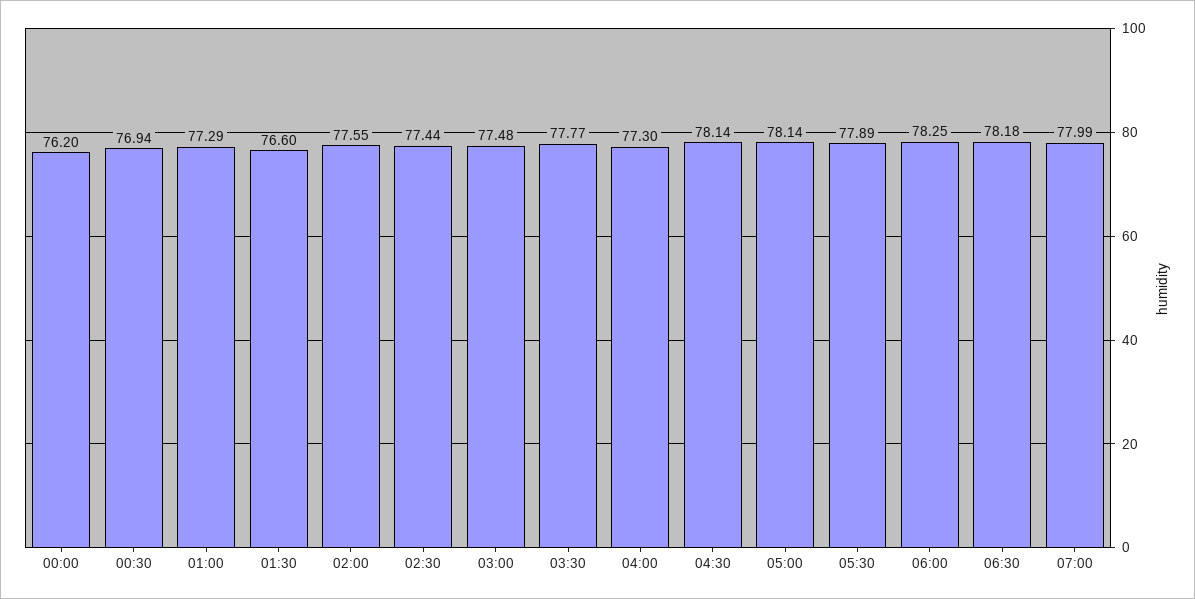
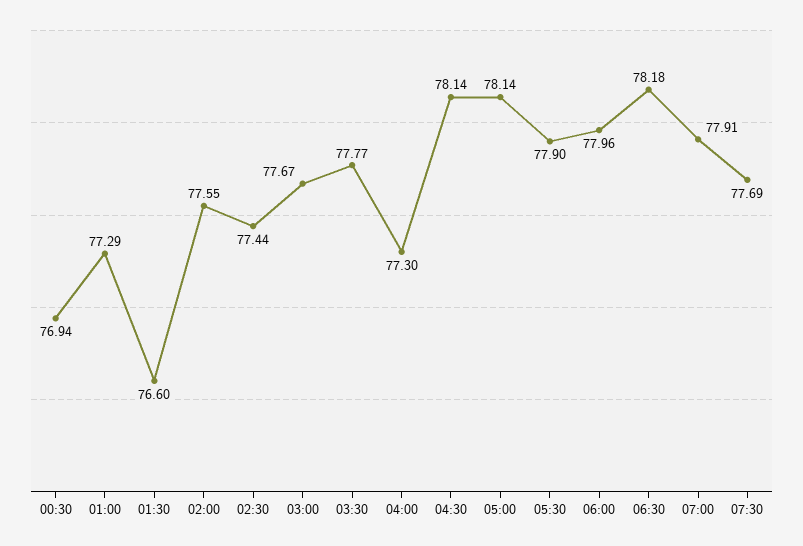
00:00: 76.2 -> none
03:00: 77.48 -> 77.67
05:30: 77.89 -> 77.9
06:00: 78.25 -> 77.96
07:00: 77.99 -> 77.91
07:30: none -> 77.69

